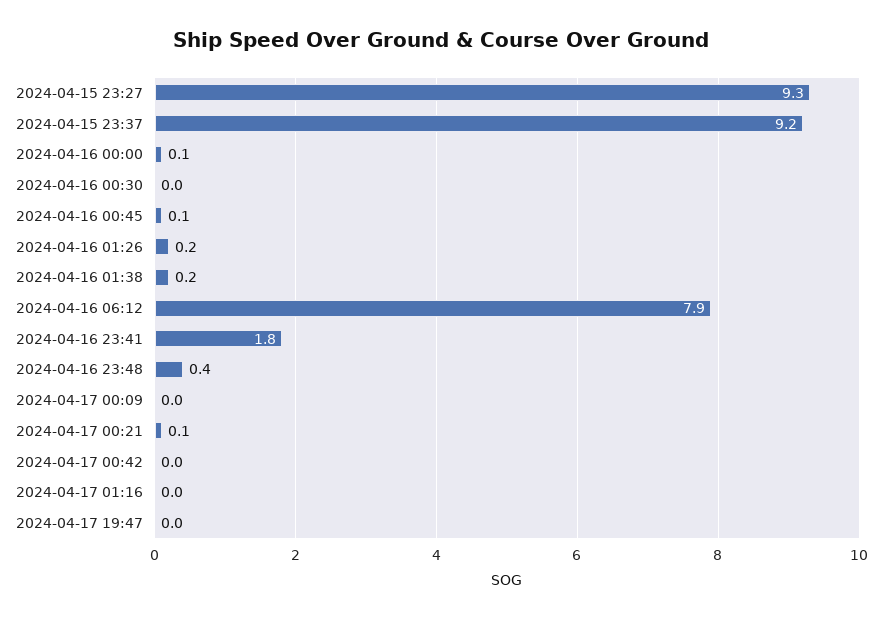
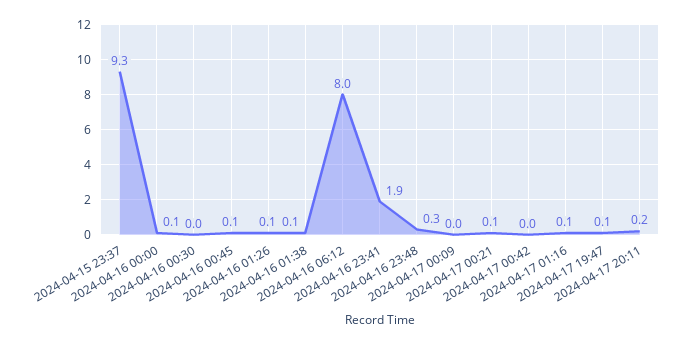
2024-04-15 23:27: 9.3 -> none
2024-04-15 23:37: 9.2 -> 9.3
2024-04-16 01:26: 0.2 -> 0.1
2024-04-16 01:38: 0.2 -> 0.1
2024-04-16 06:12: 7.9 -> 8
2024-04-16 23:41: 1.8 -> 1.9
2024-04-16 23:48: 0.4 -> 0.3
2024-04-17 01:16: 0 -> 0.1
2024-04-17 19:47: 0 -> 0.1
2024-04-17 20:11: none -> 0.2

